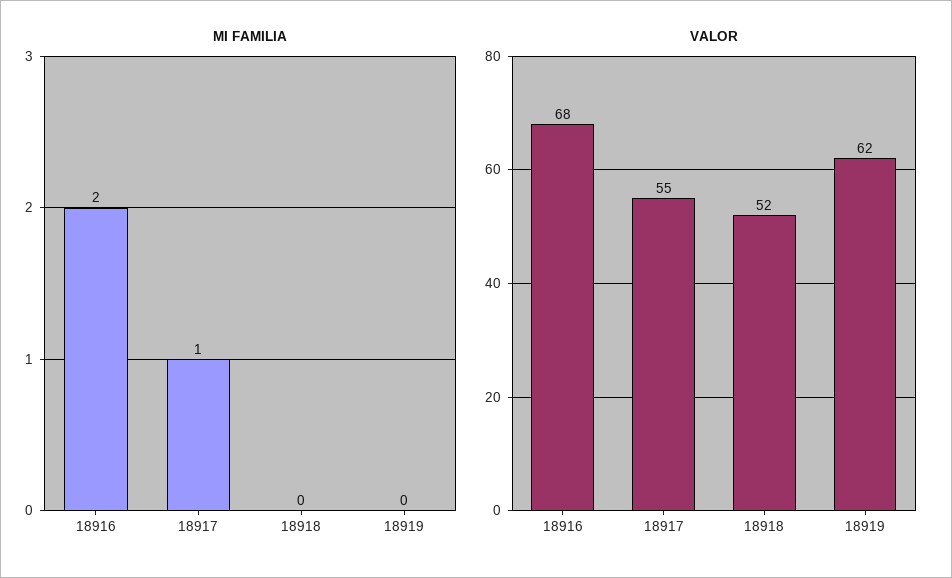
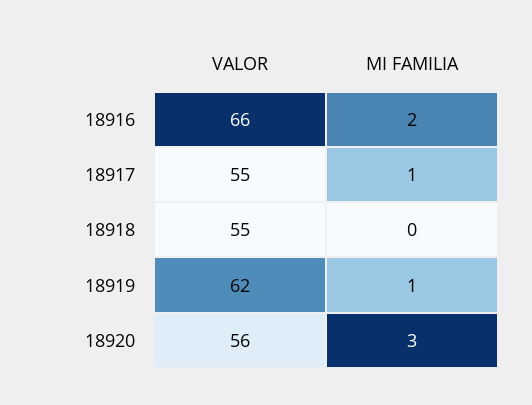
MI FAMILIA, 18919: 0 -> 1
VALOR, 18916: 68 -> 66
VALOR, 18918: 52 -> 55
VALOR, 18920: none -> 56
MI FAMILIA, 18920: none -> 3

